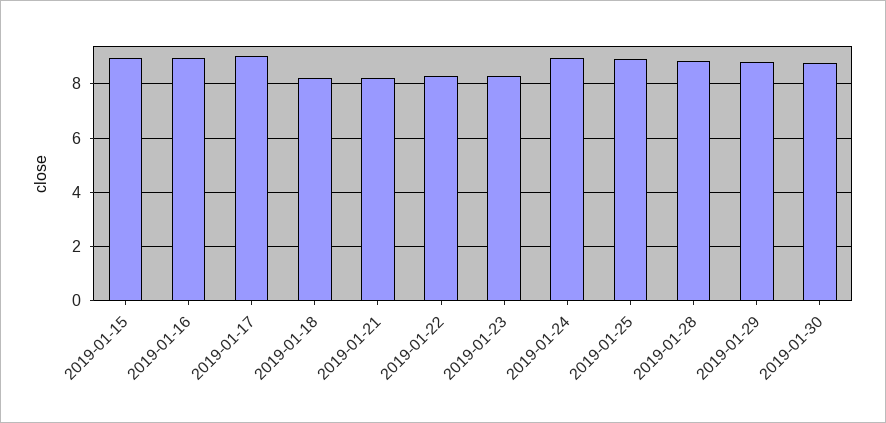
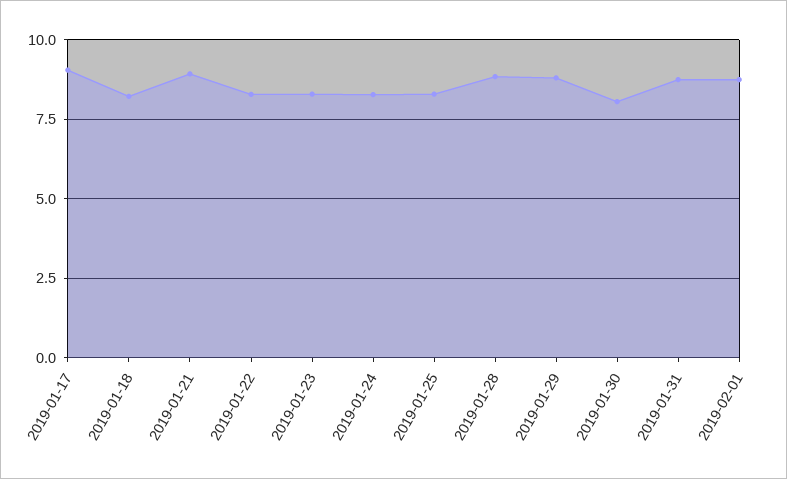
2019-01-15: 9 -> none
2019-01-16: 9 -> none
2019-01-21: 8.25 -> 9
2019-01-24: 9 -> 8.25
2019-01-25: 9 -> 8.25
2019-01-30: 8.75 -> 8
2019-01-31: none -> 8.75
2019-02-01: none -> 8.75

